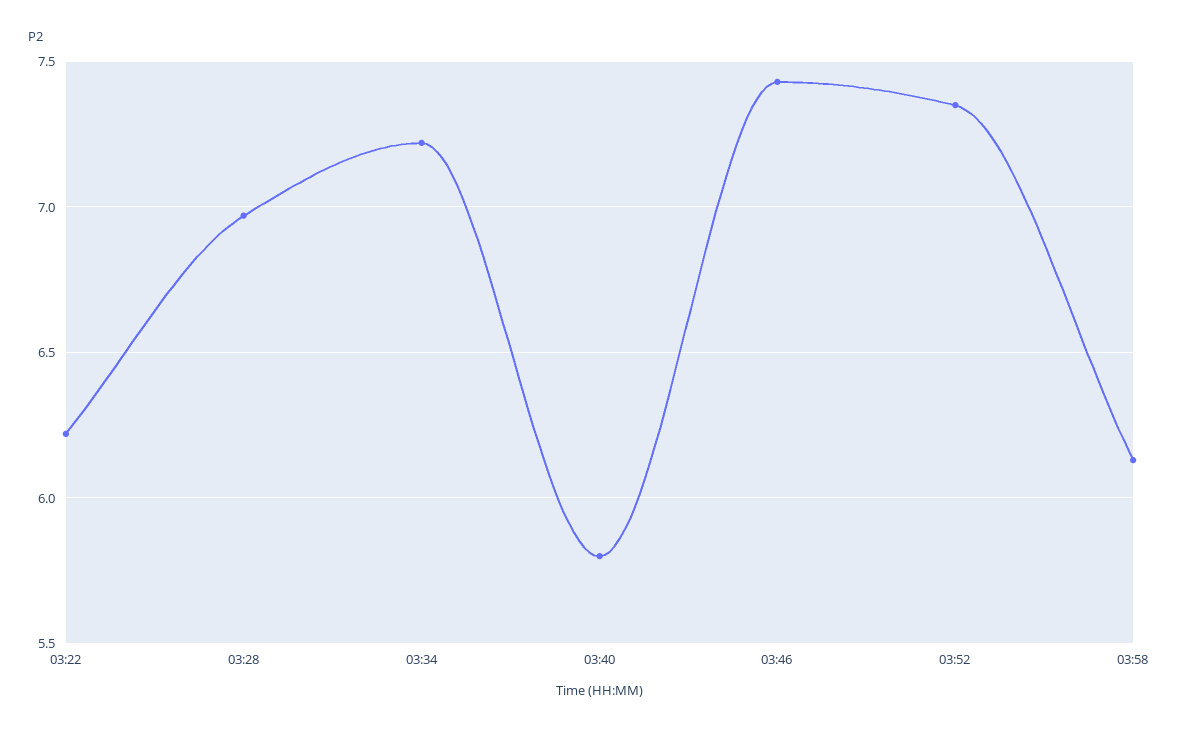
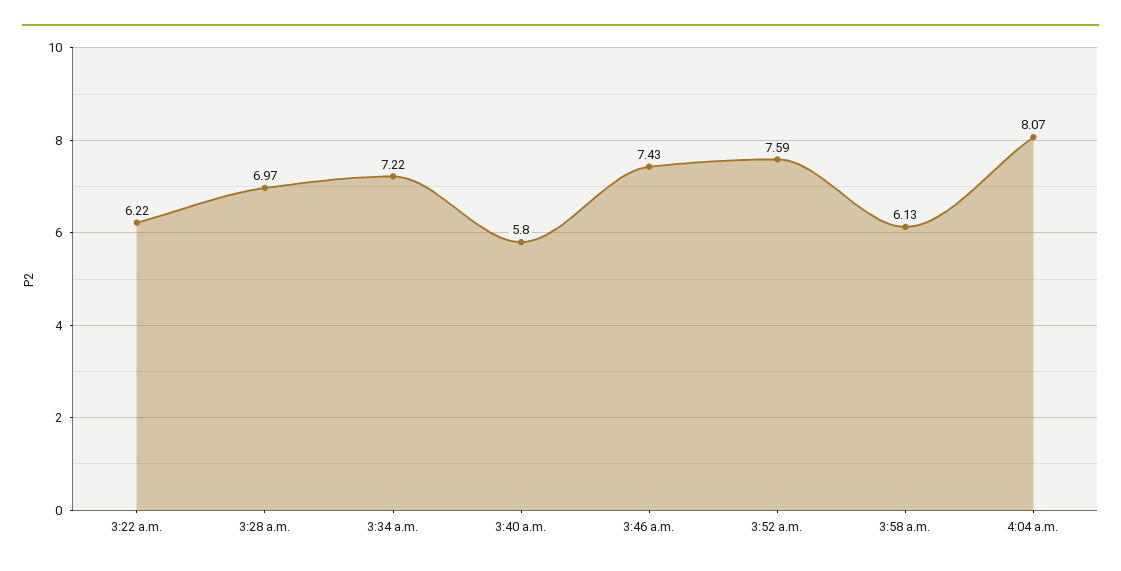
03:52: 7.35 -> 7.59
4:04 a.m.: none -> 8.07

